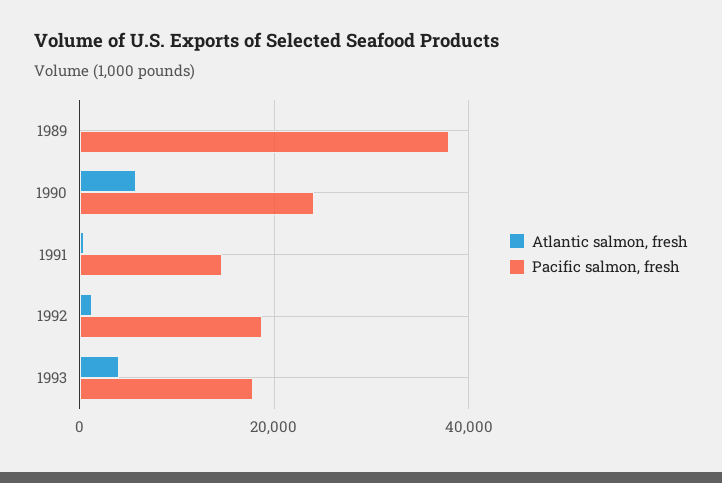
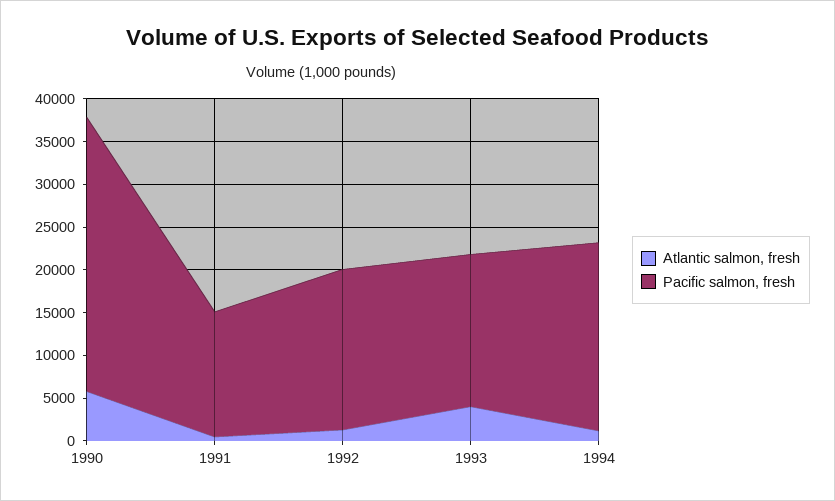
Atlantic salmon, fresh, 1989: 0 -> none
Pacific salmon, fresh, 1989: 38000 -> none
Pacific salmon, fresh, 1990: 24000 -> 32000
Atlantic salmon, fresh, 1994: none -> 1000
Pacific salmon, fresh, 1994: none -> 22000

